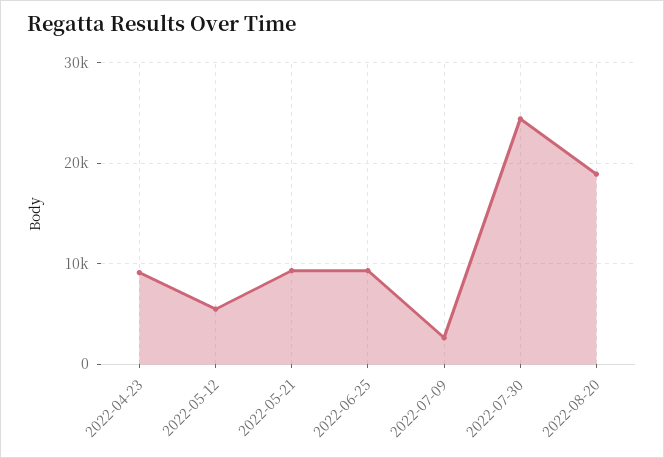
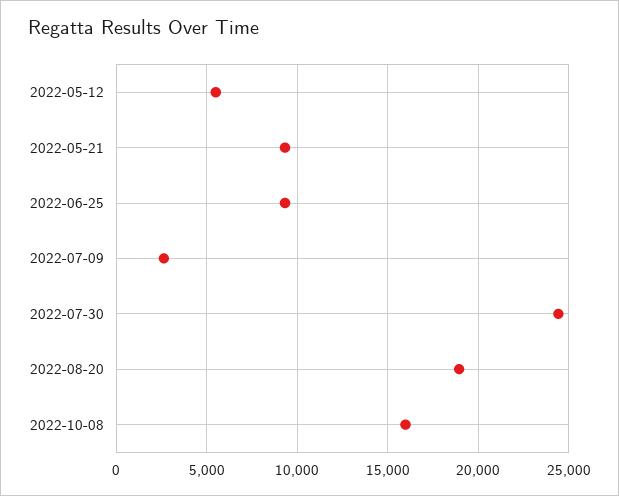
2022-04-23: 9000 -> none
2022-10-08: none -> 16000

